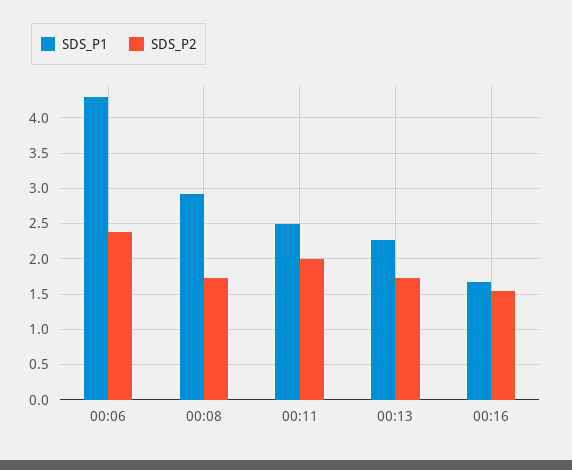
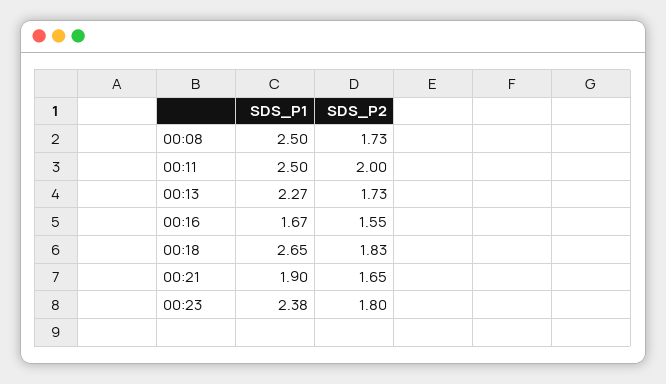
SDS_P1, 00:06: 4.3 -> none
SDS_P2, 00:06: 2.4 -> none
SDS_P1, 00:08: 2.9 -> 2.5
SDS_P1, 00:18: none -> 2.65
SDS_P2, 00:18: none -> 1.83
SDS_P1, 00:21: none -> 1.9
SDS_P2, 00:21: none -> 1.65
SDS_P1, 00:23: none -> 2.38
SDS_P2, 00:23: none -> 1.8

